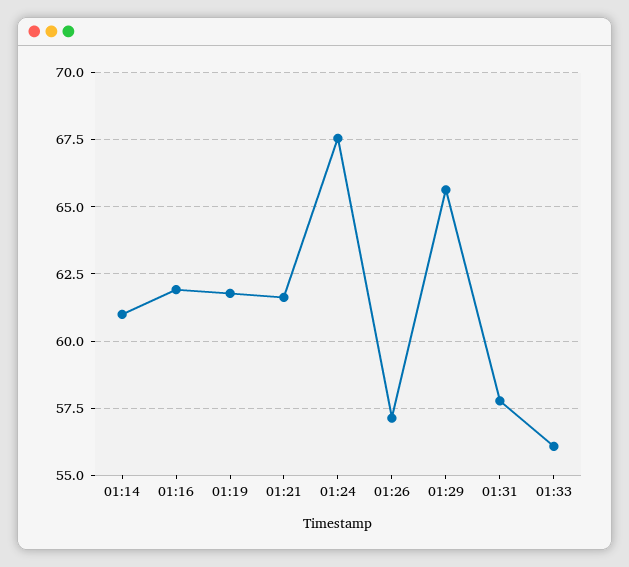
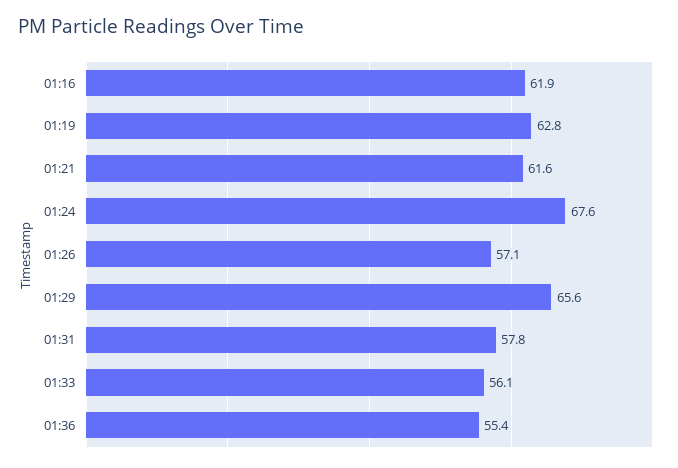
01:14: 61 -> none
01:19: 61.75 -> 62.8
01:36: none -> 55.4

